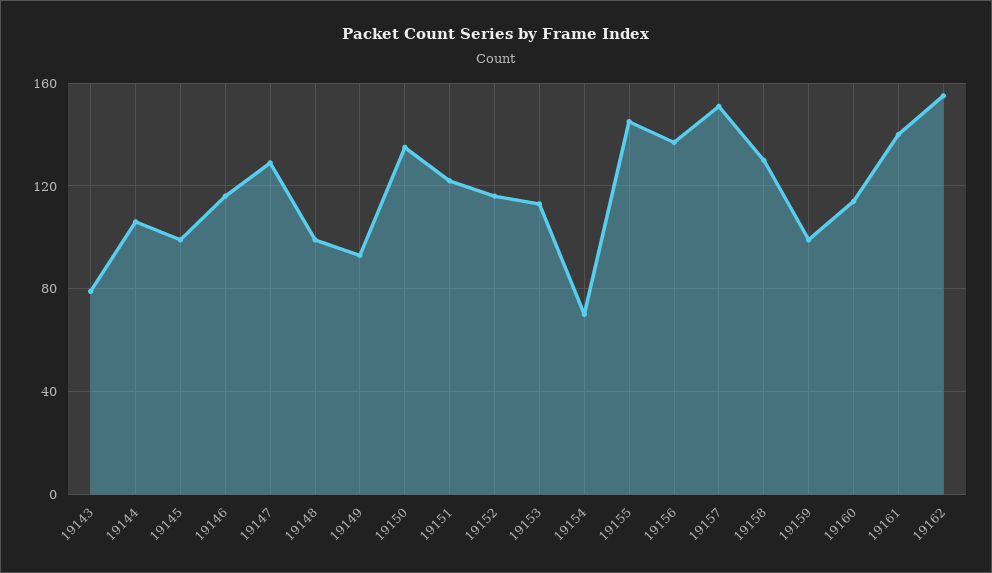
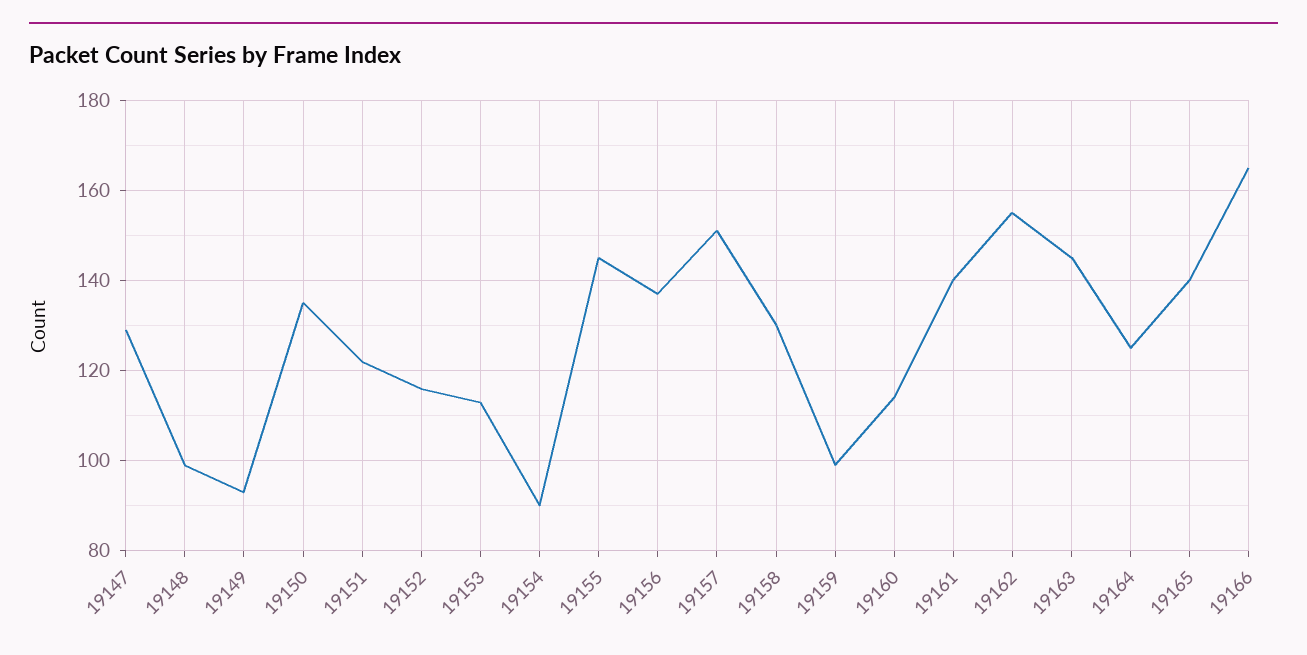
19143: 80 -> none
19144: 105 -> none
19145: 100 -> none
19146: 115 -> none
19154: 70 -> 90
19163: none -> 145
19164: none -> 125
19165: none -> 140
19166: none -> 165

